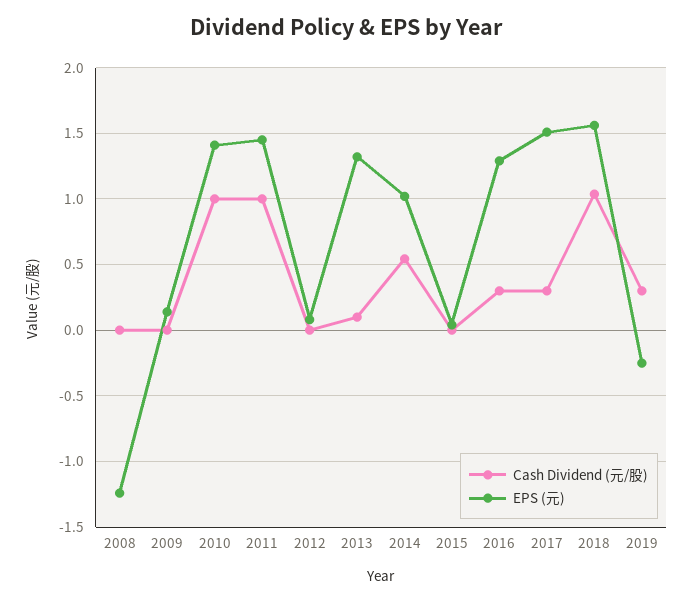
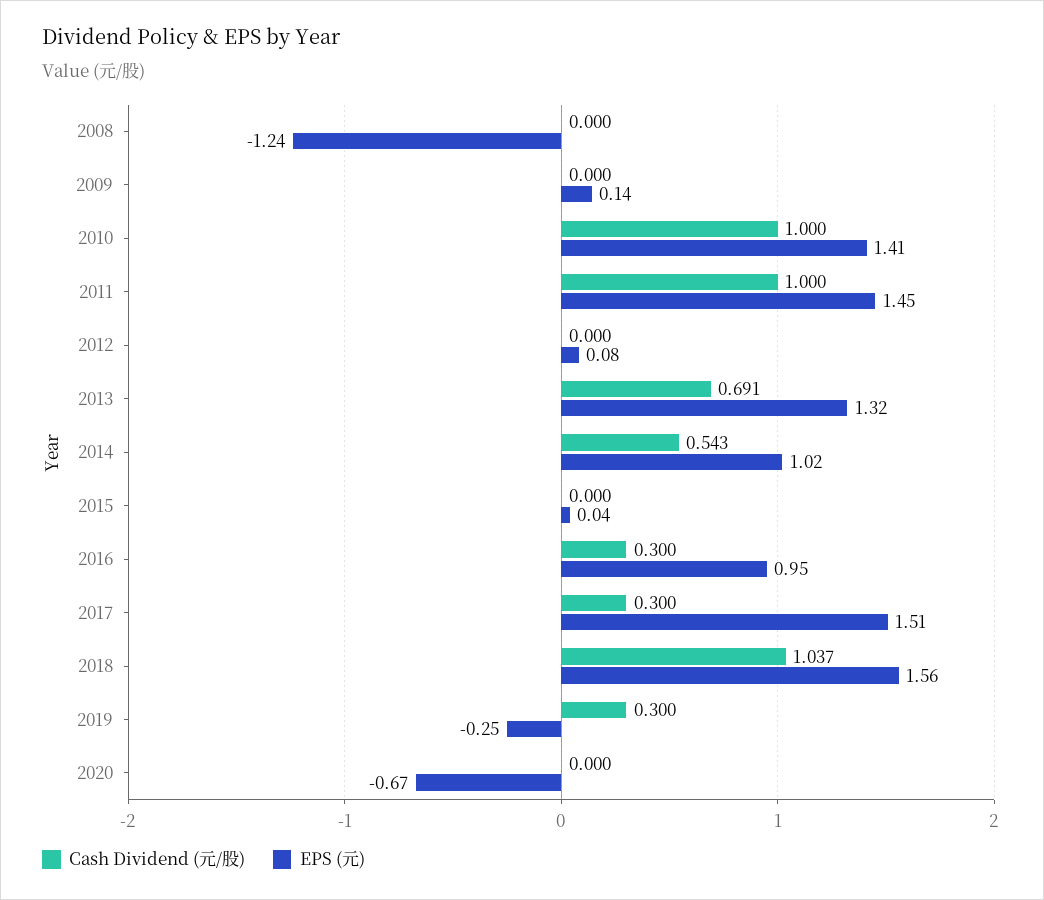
Cash Dividend (元/股), 2013: 0.1 -> 0.691
EPS (元), 2016: 1.3 -> 0.95
Cash Dividend (元/股), 2020: none -> 0
EPS (元), 2020: none -> -0.67

